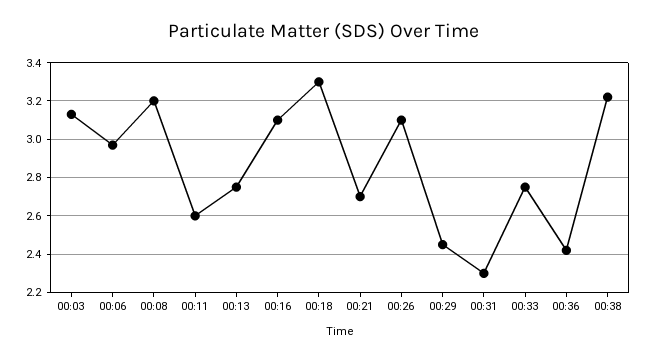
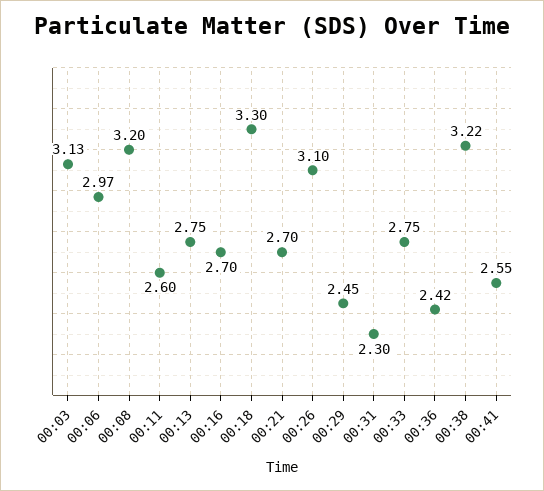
00:16: 3.1 -> 2.7
00:41: none -> 2.55

